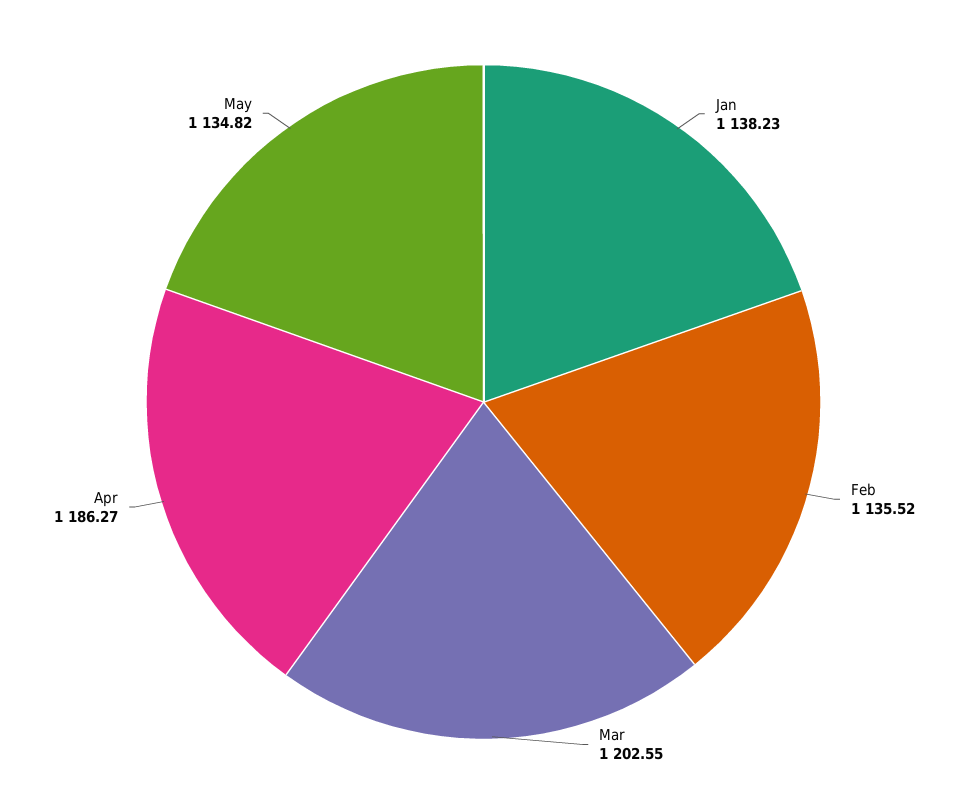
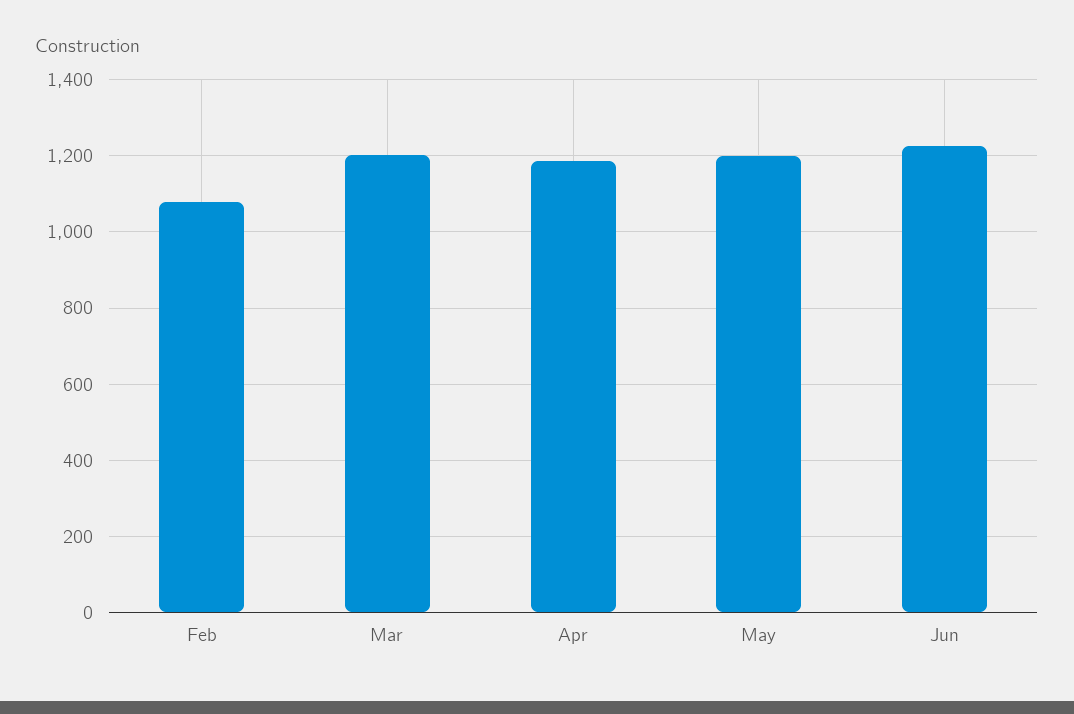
Jan: 1138.23 -> none
Feb: 1135.52 -> 1080
May: 1134.82 -> 1200
Jun: none -> 1220

